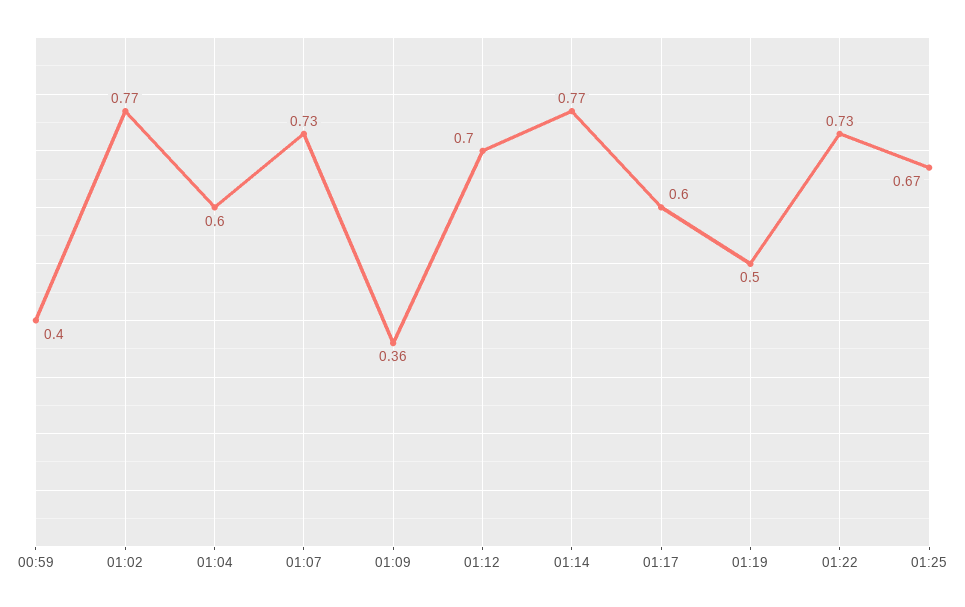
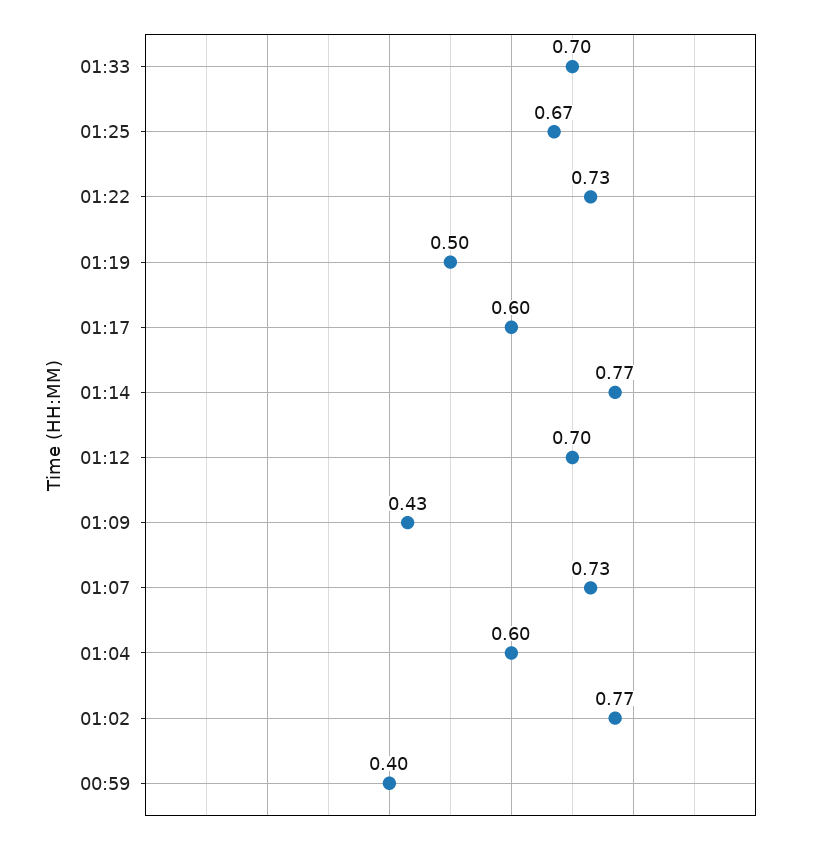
01:09: 0.36 -> 0.43
01:33: none -> 0.7

